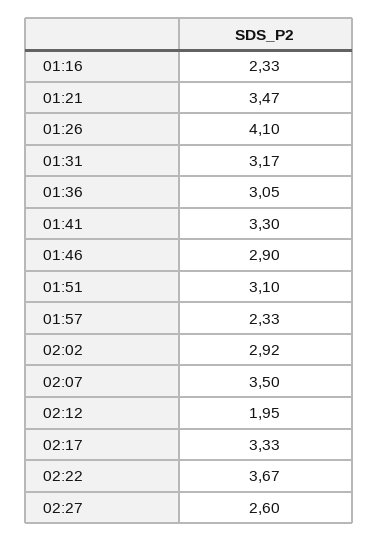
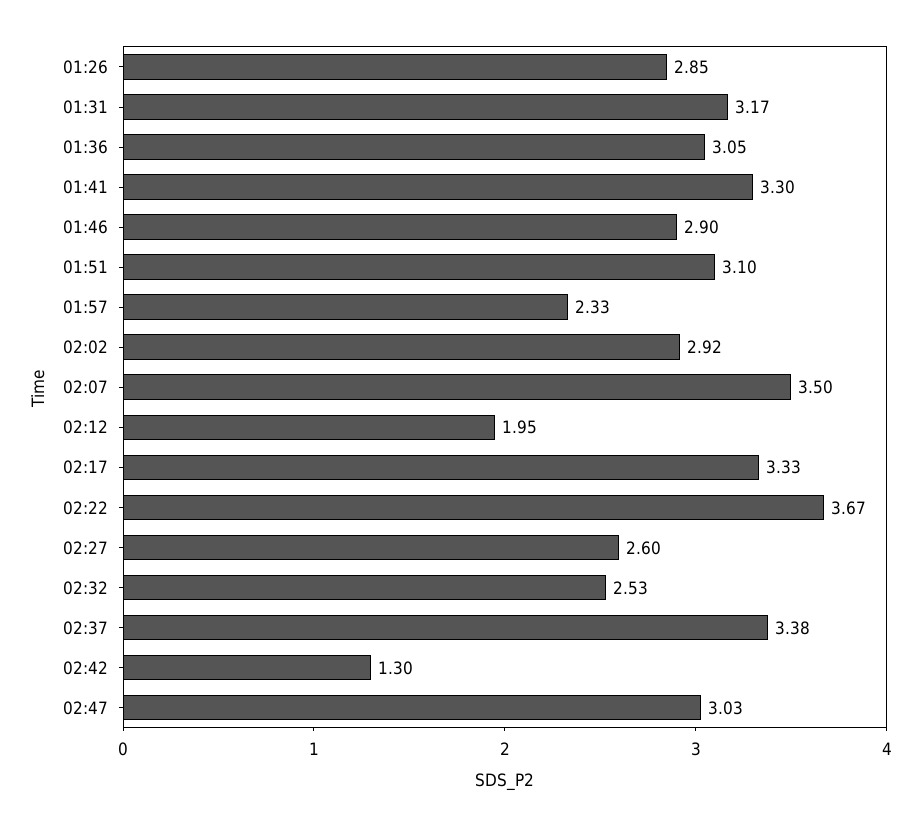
01:16: 2.33 -> none
01:21: 3.47 -> none
01:26: 4.1 -> 2.85
02:32: none -> 2.53
02:37: none -> 3.38
02:42: none -> 1.3
02:47: none -> 3.03

